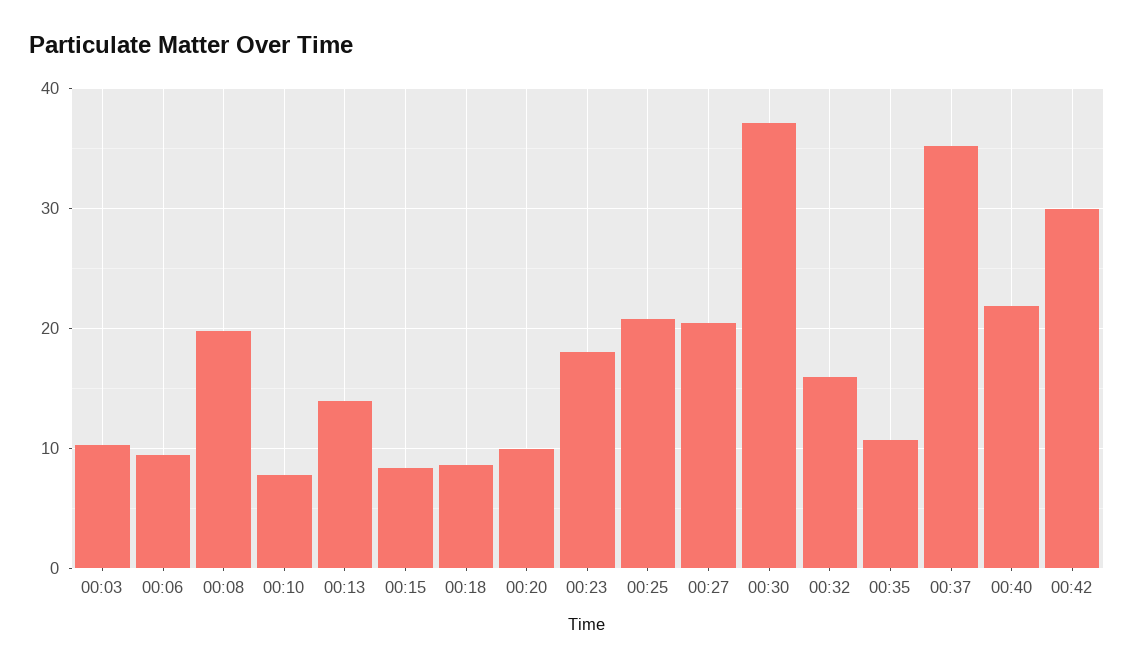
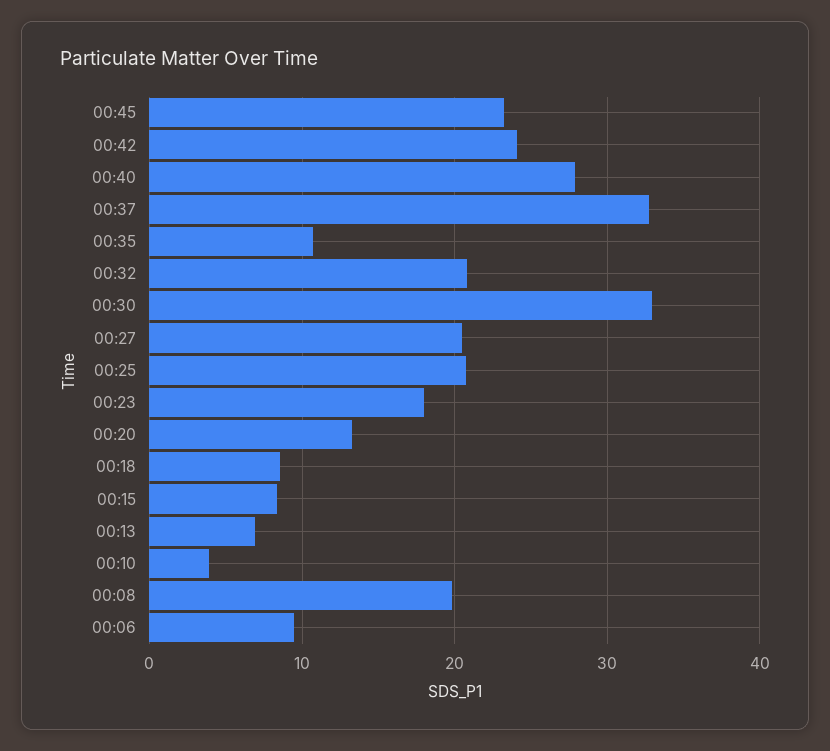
00:03: 10 -> none
00:10: 8 -> 4
00:13: 14 -> 7
00:20: 10 -> 13
00:30: 37 -> 33
00:32: 16 -> 21
00:37: 35 -> 33
00:40: 22 -> 28
00:42: 30 -> 24
00:45: none -> 23

